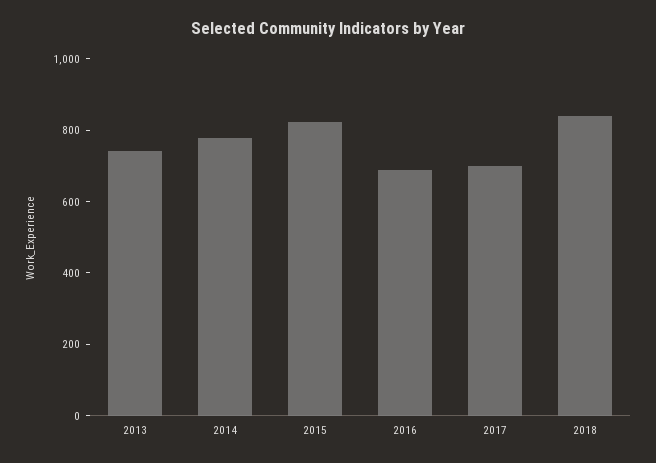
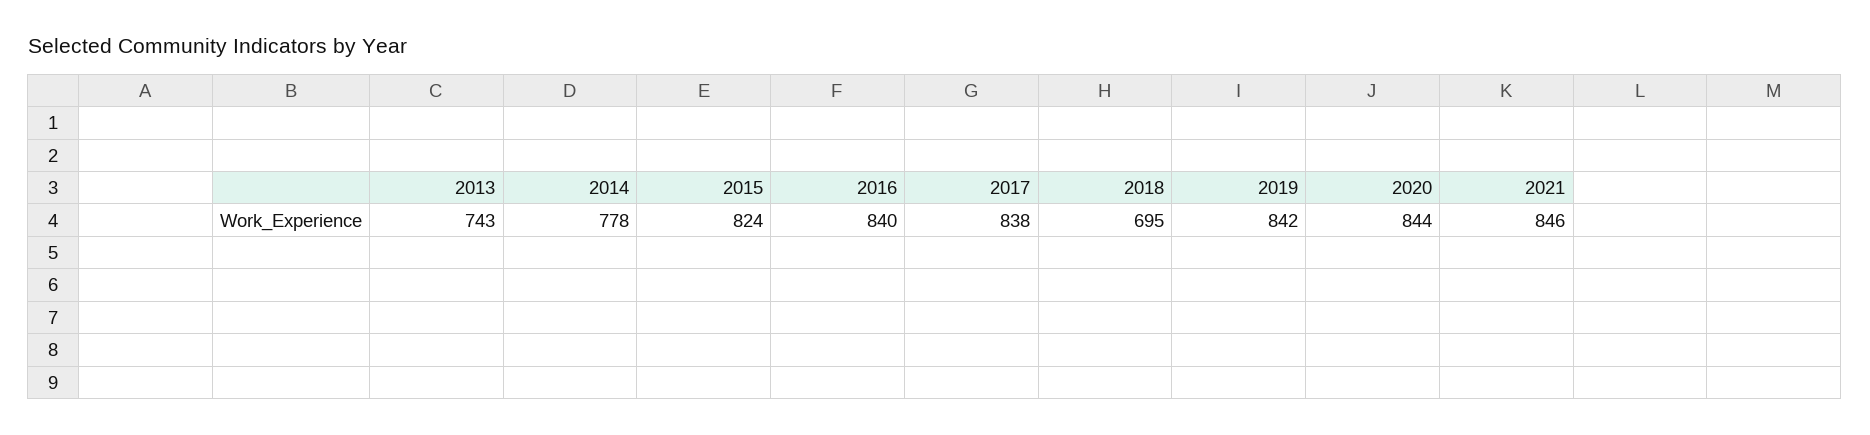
2016: 700 -> 840
2017: 700 -> 838
2018: 850 -> 695
2019: none -> 842
2020: none -> 844
2021: none -> 846

